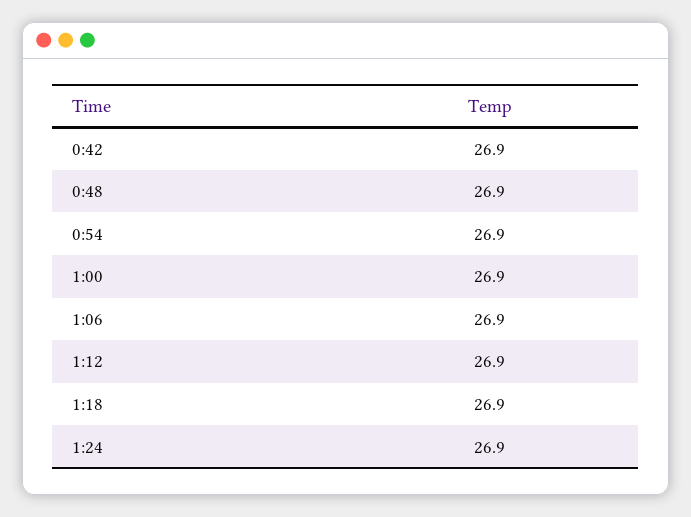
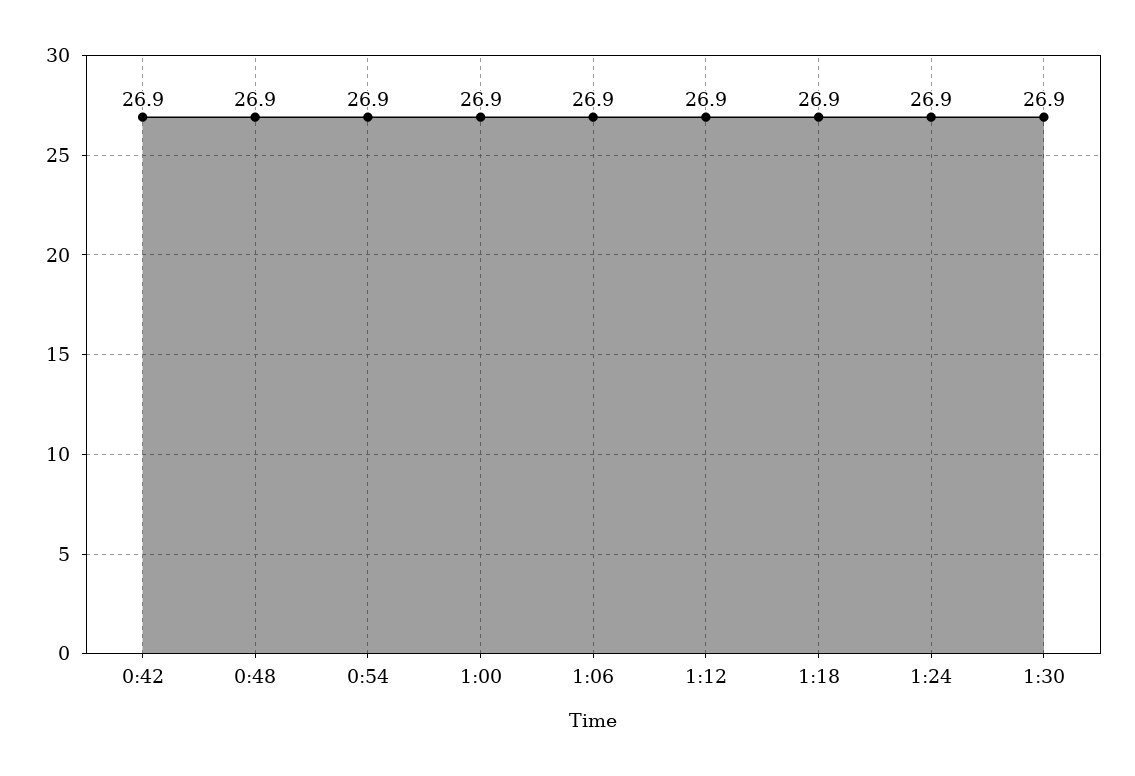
1:30: none -> 26.9

